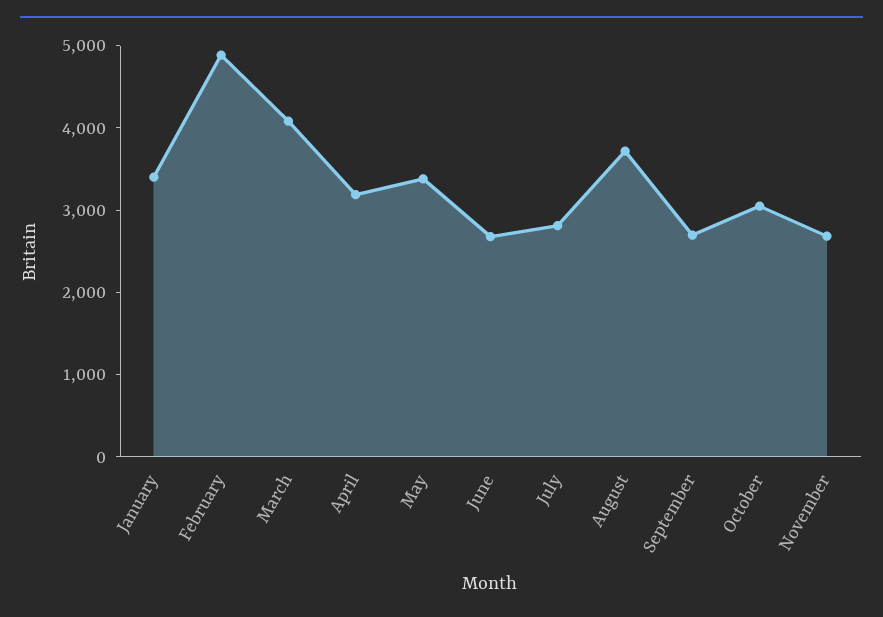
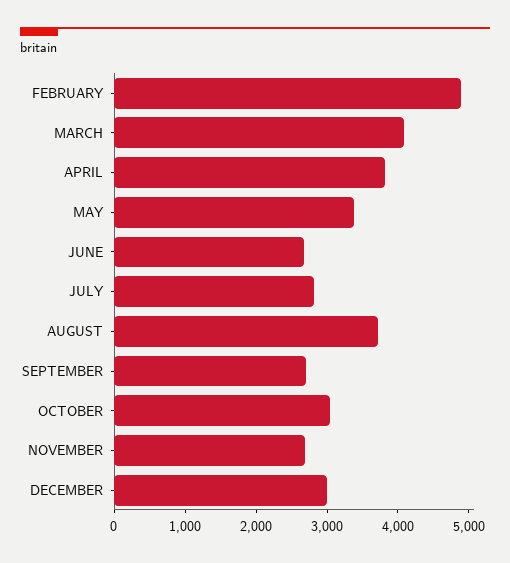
January: 3400 -> none
April: 3200 -> 3800
DECEMBER: none -> 3000

